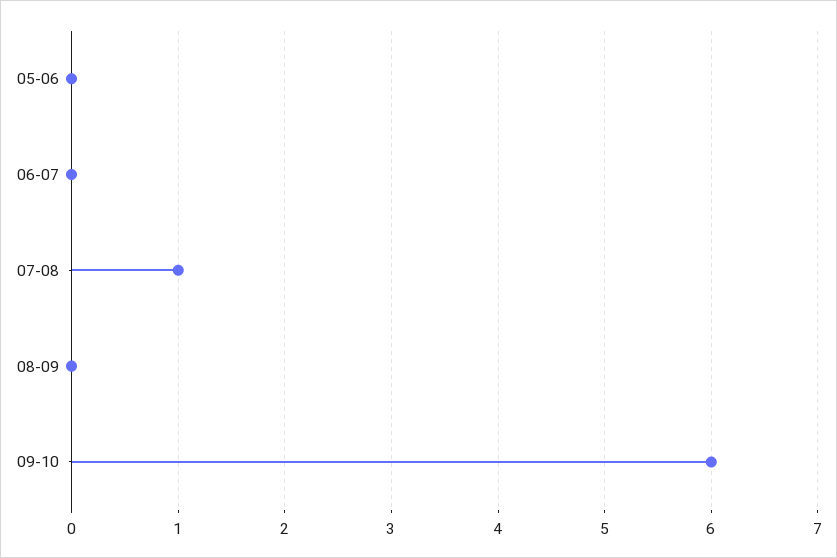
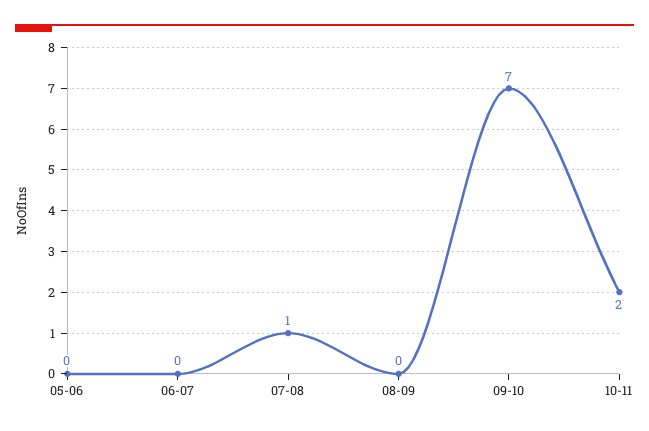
09-10: 6 -> 7
10-11: none -> 2

